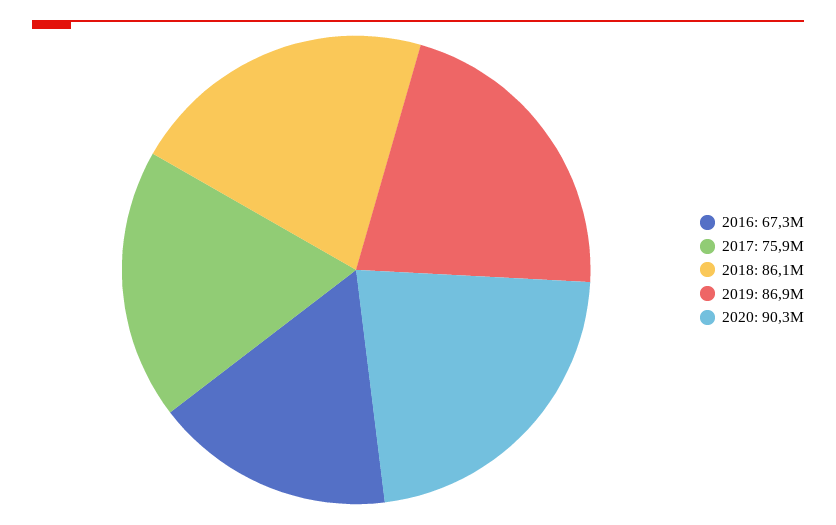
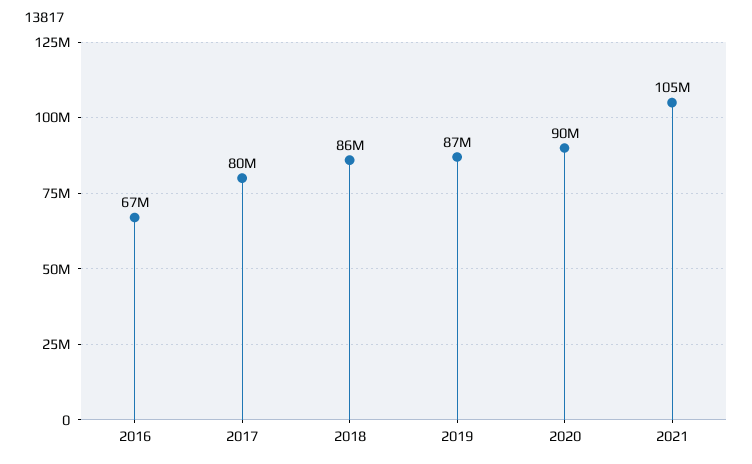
2017: 75900000 -> 80000000
2021: none -> 105000000

